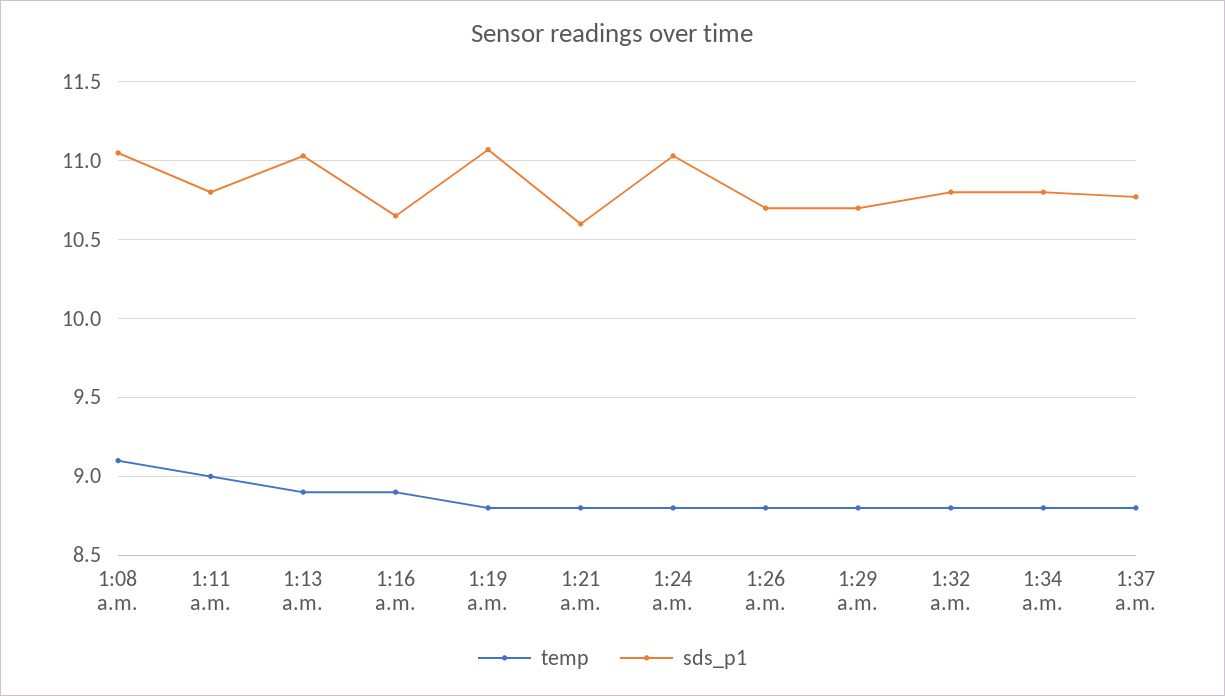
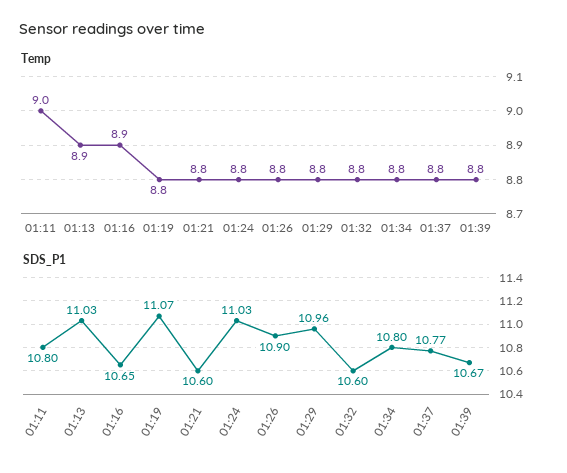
temp, 1:08 a.m.: 9.1 -> none
sds_p1, 1:08 a.m.: 11.05 -> none
sds_p1, 1:26 a.m.: 10.7 -> 10.9
sds_p1, 1:29 a.m.: 10.7 -> 10.96
sds_p1, 1:32 a.m.: 10.8 -> 10.6
temp, 01:39: none -> 8.8
sds_p1, 01:39: none -> 10.67

